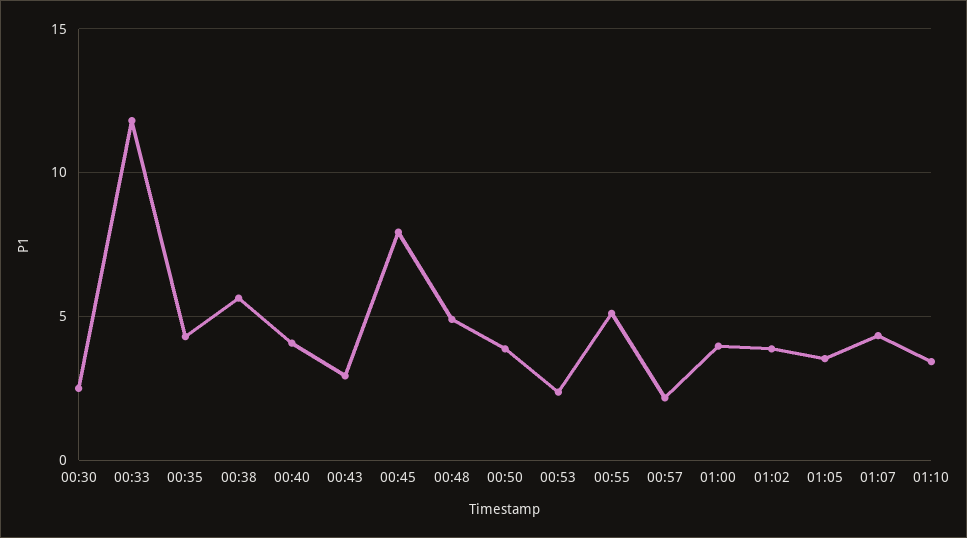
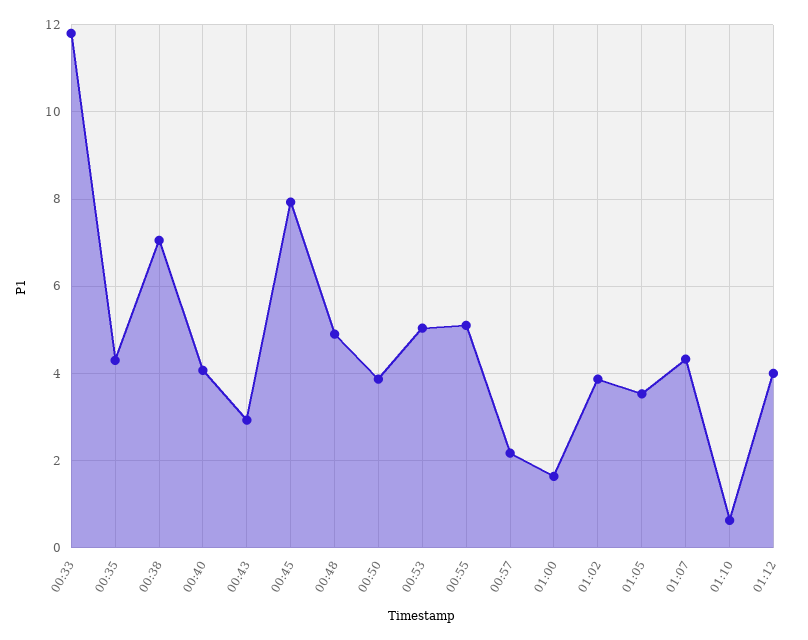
00:30: 2.5 -> none
00:38: 5.5 -> 7
00:53: 2.5 -> 5
01:00: 4 -> 1.6
01:10: 3.5 -> 0.6
01:12: none -> 4

